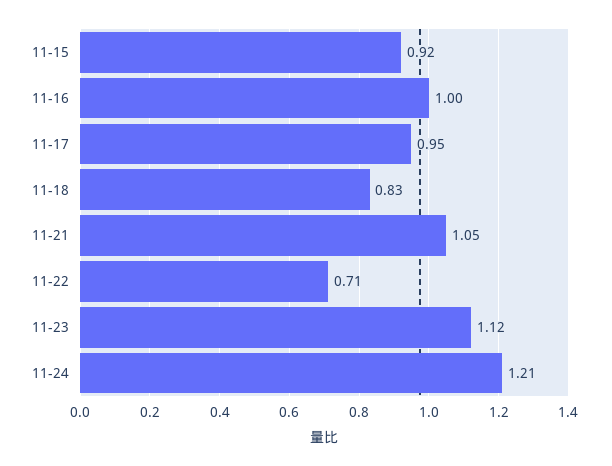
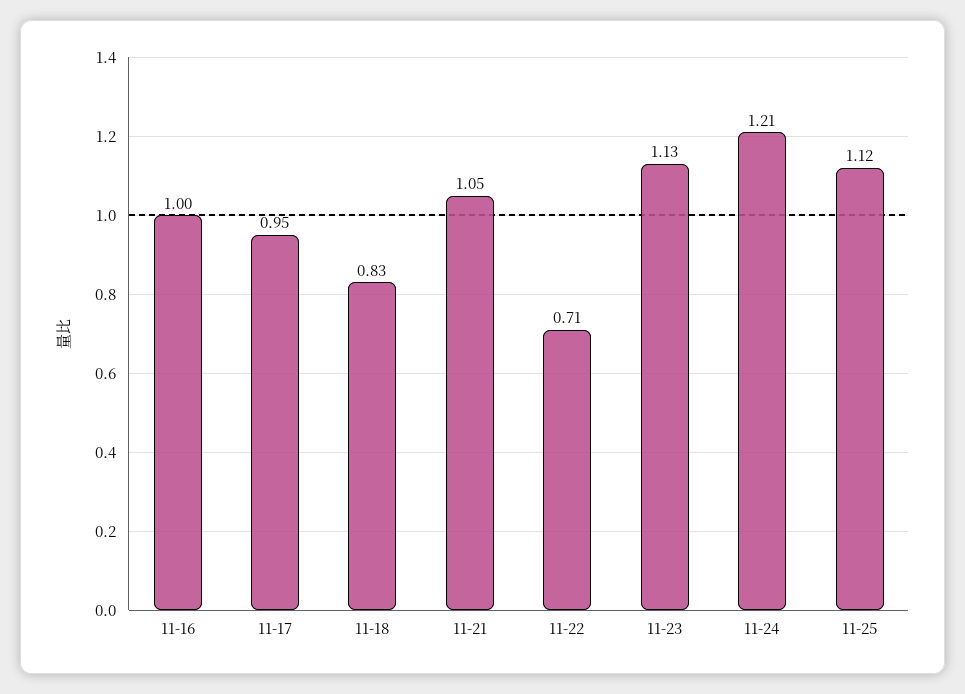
11-15: 0.92 -> none
11-23: 1.12 -> 1.13
11-25: none -> 1.12

